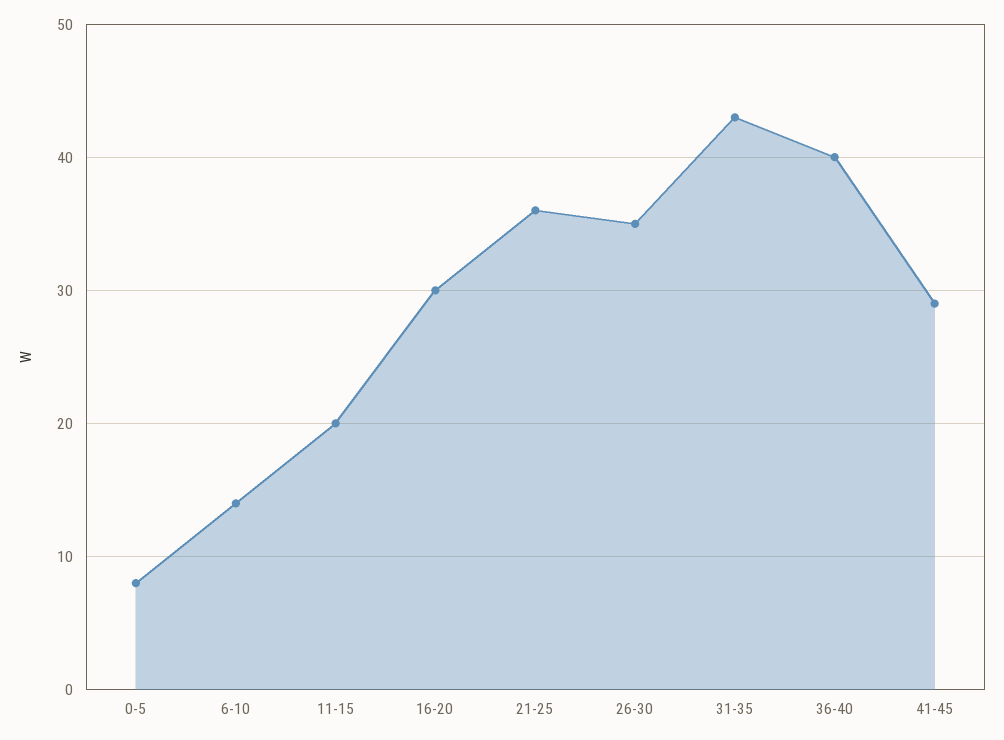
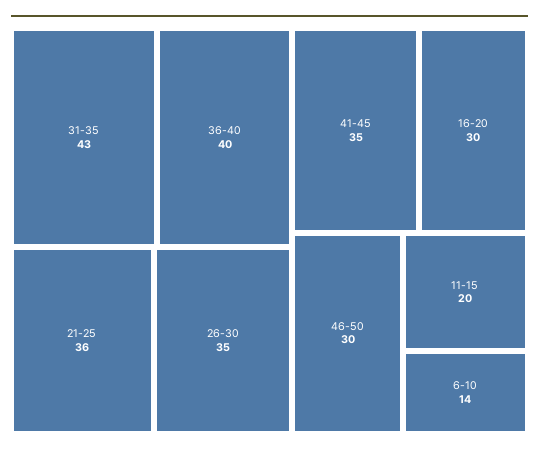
0-5: 8 -> none
41-45: 29 -> 35
46-50: none -> 30

